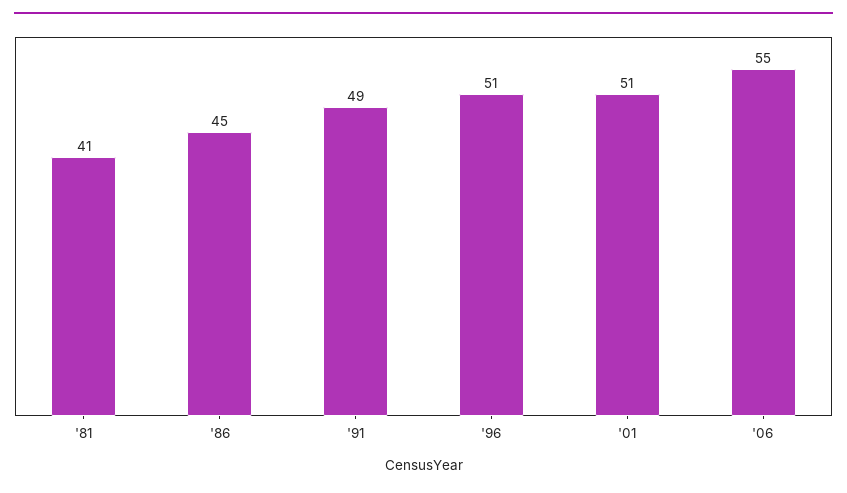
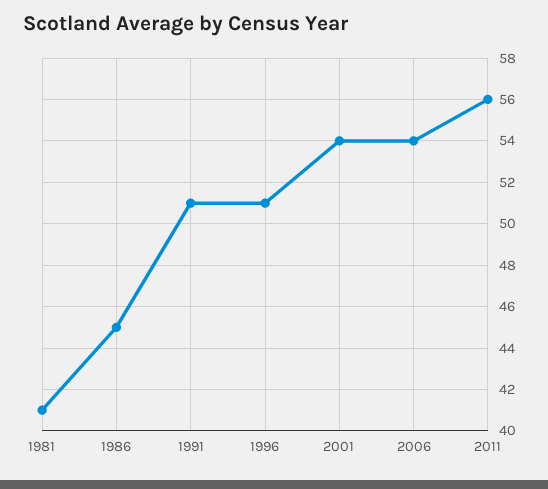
'91: 49 -> 51
'01: 51 -> 54
'06: 55 -> 54
2011: none -> 56

